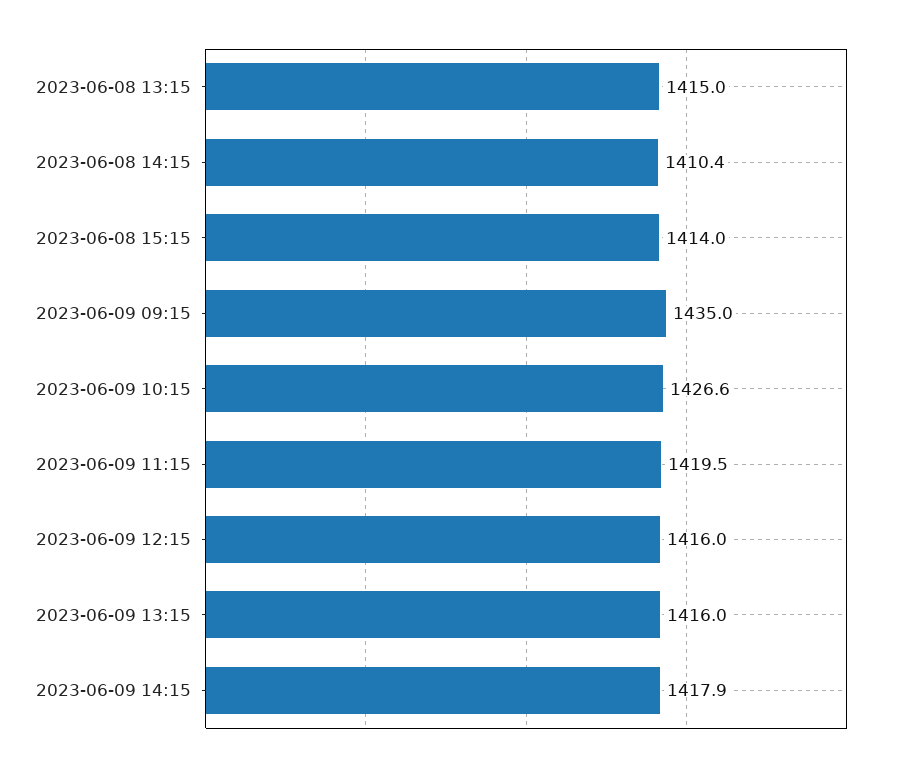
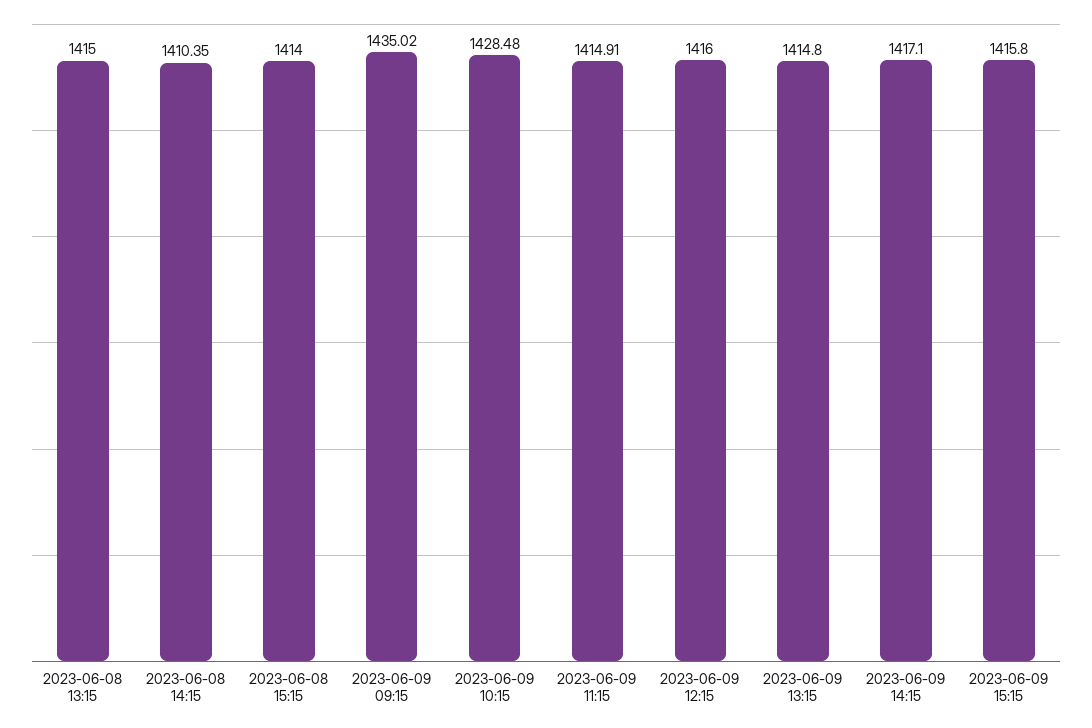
2023-06-09 10:15: 1426.6 -> 1428.48
2023-06-09 11:15: 1419.5 -> 1414.91
2023-06-09 13:15: 1416 -> 1414.8
2023-06-09 14:15: 1417.9 -> 1417.1
2023-06-09 15:15: none -> 1415.8

